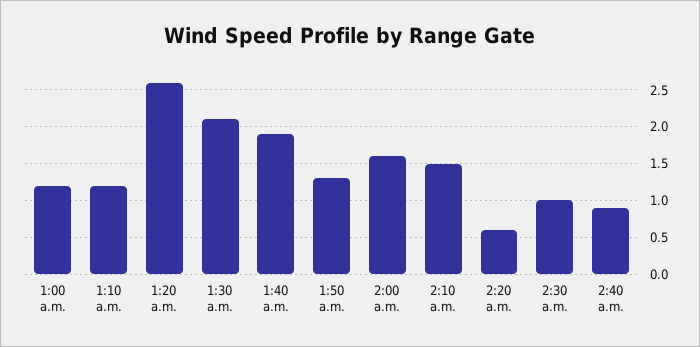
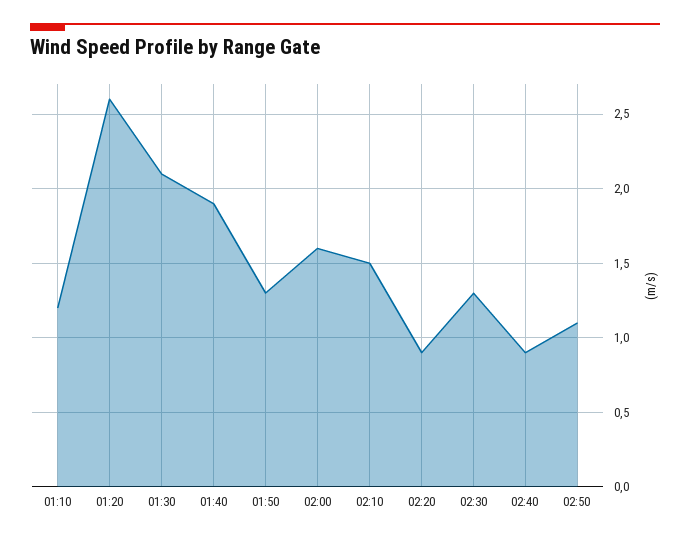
1:00 a.m.: 1.2 -> none
2:20 a.m.: 0.6 -> 0.9
2:30 a.m.: 1 -> 1.3
02:50: none -> 1.1

